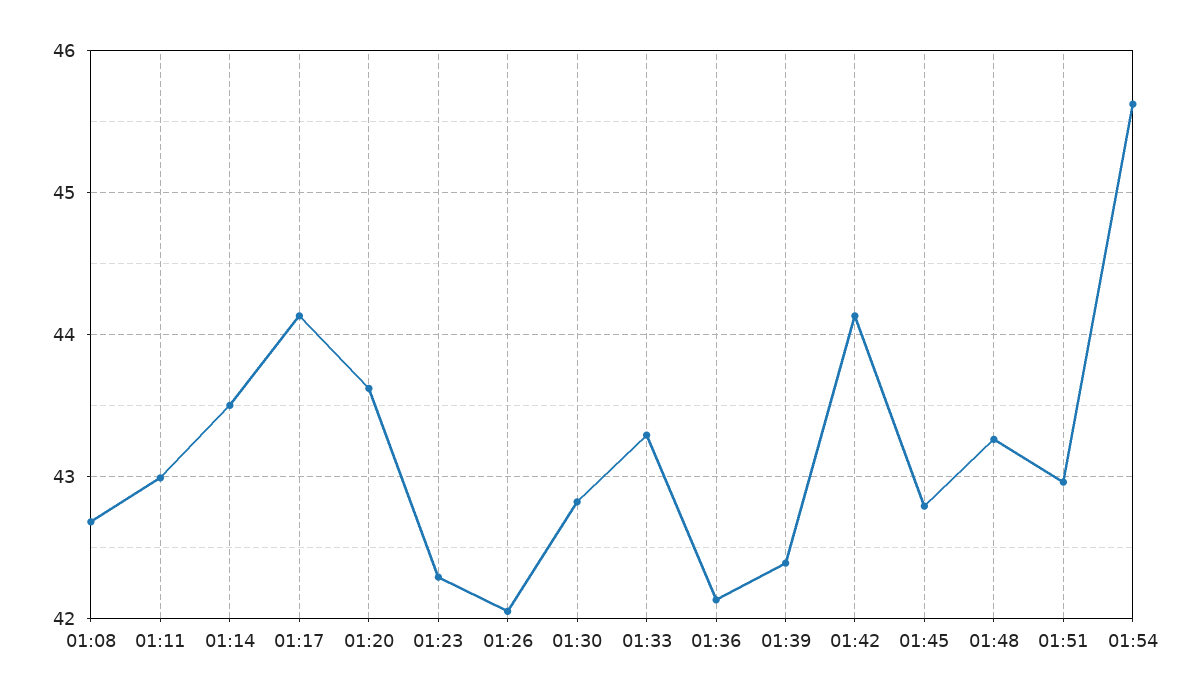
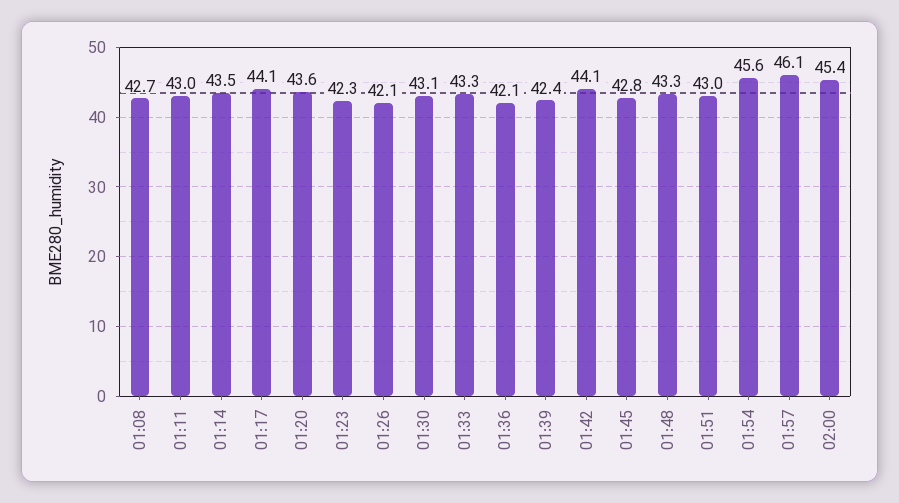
01:30: 42.8 -> 43.1
01:57: none -> 46.1
02:00: none -> 45.4

